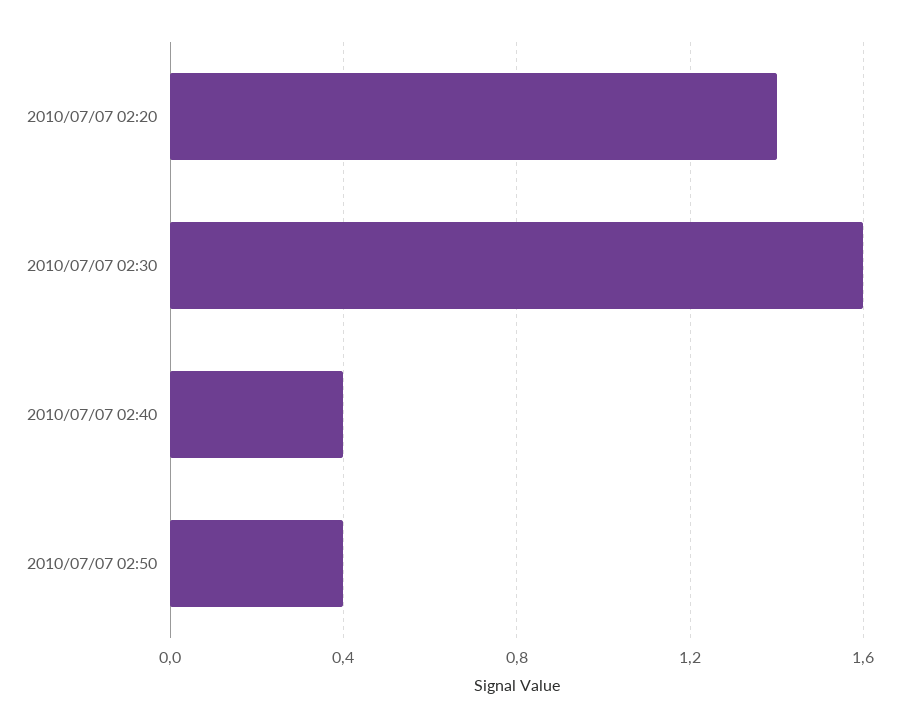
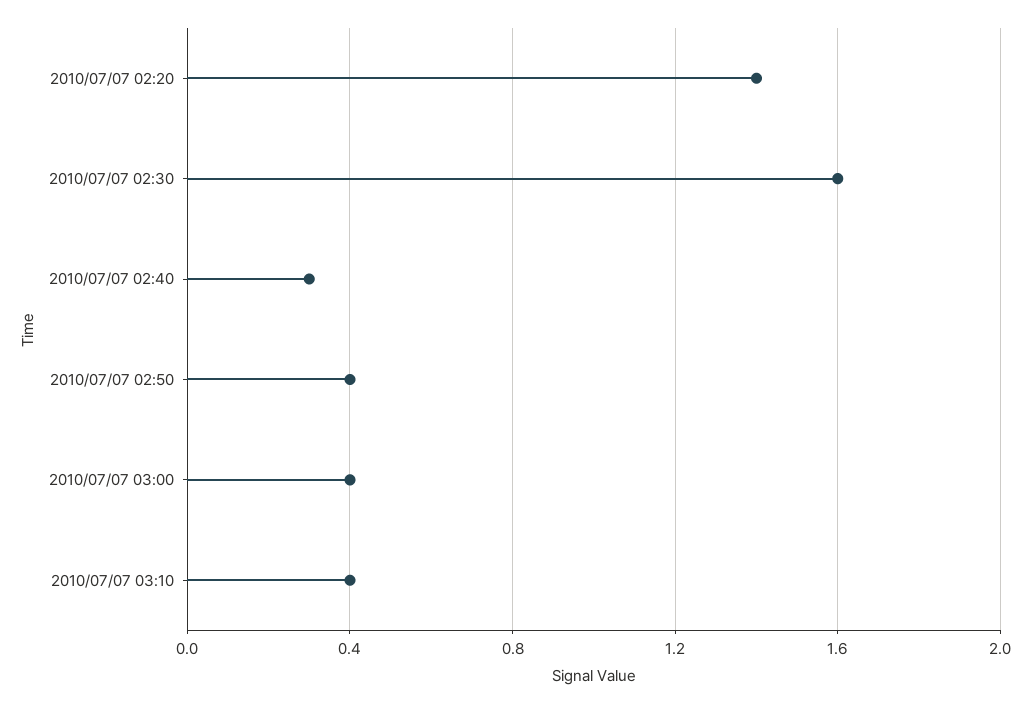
2010/07/07 02:40: 0.4 -> 0.3
2010/07/07 03:00: none -> 0.4
2010/07/07 03:10: none -> 0.4

